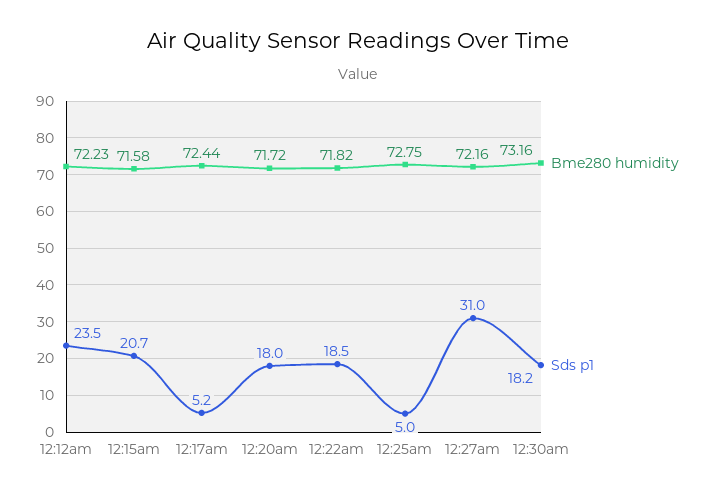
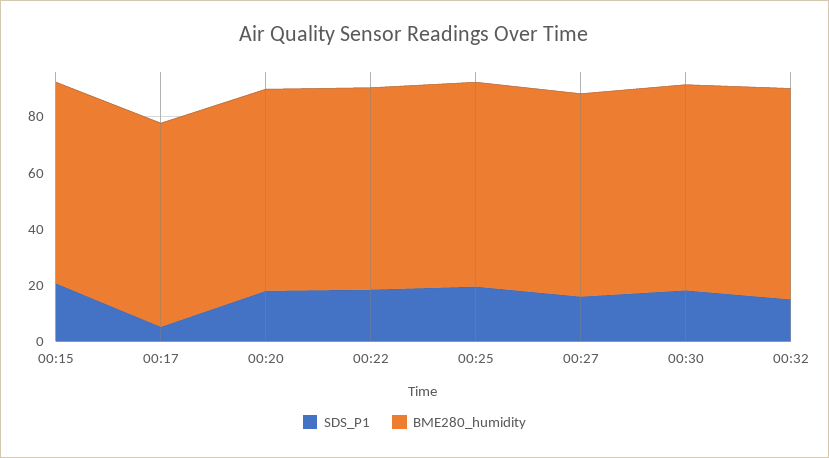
Bme280 humidity, 12:12am: 72.23 -> none
Sds p1, 12:12am: 23.5 -> none
Sds p1, 12:25am: 5 -> 20
Sds p1, 12:27am: 31 -> 15
Sds p1, 00:32: none -> 15
Bme280 humidity, 00:32: none -> 75

